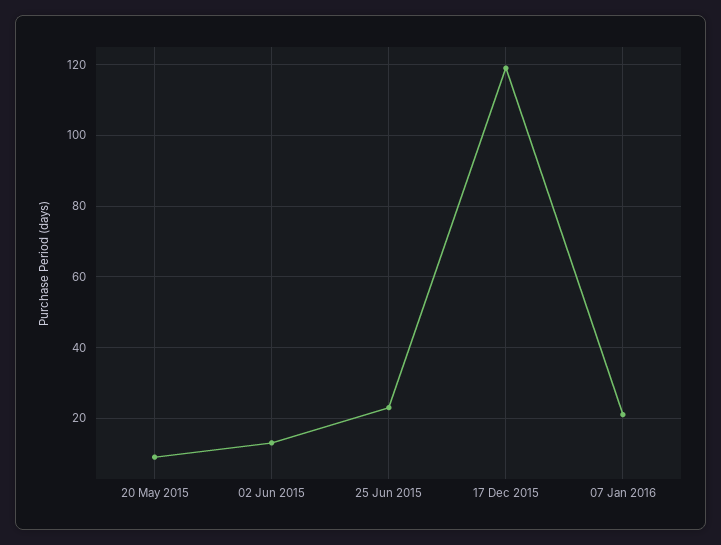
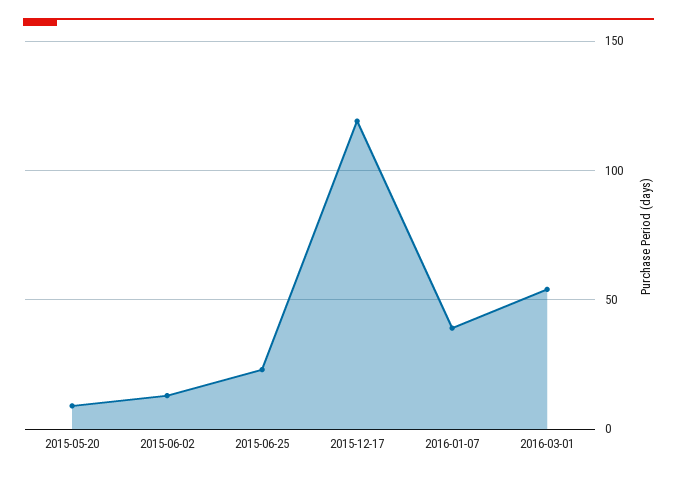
07 Jan 2016: 20 -> 40
2016-03-01: none -> 55

